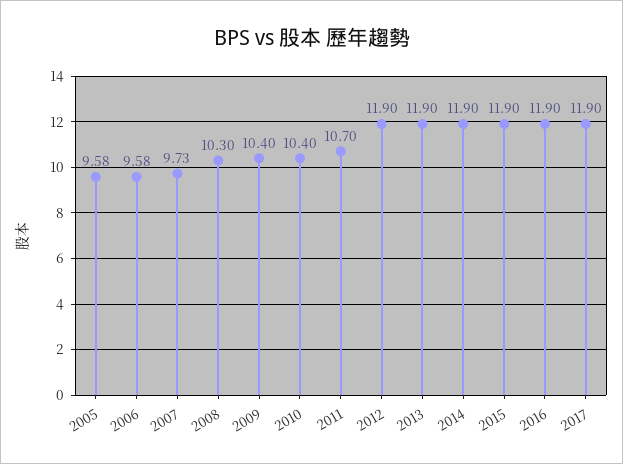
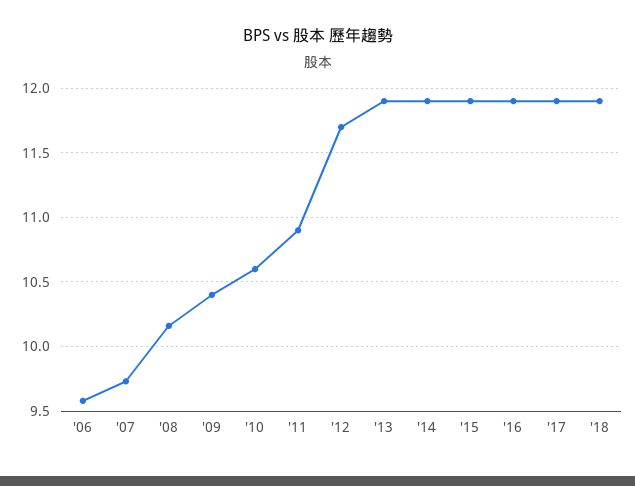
2005: 9.58 -> none
2008: 10.3 -> 10.15
2010: 10.4 -> 10.6
2011: 10.7 -> 10.9
2012: 11.9 -> 11.7
'18: none -> 11.9

